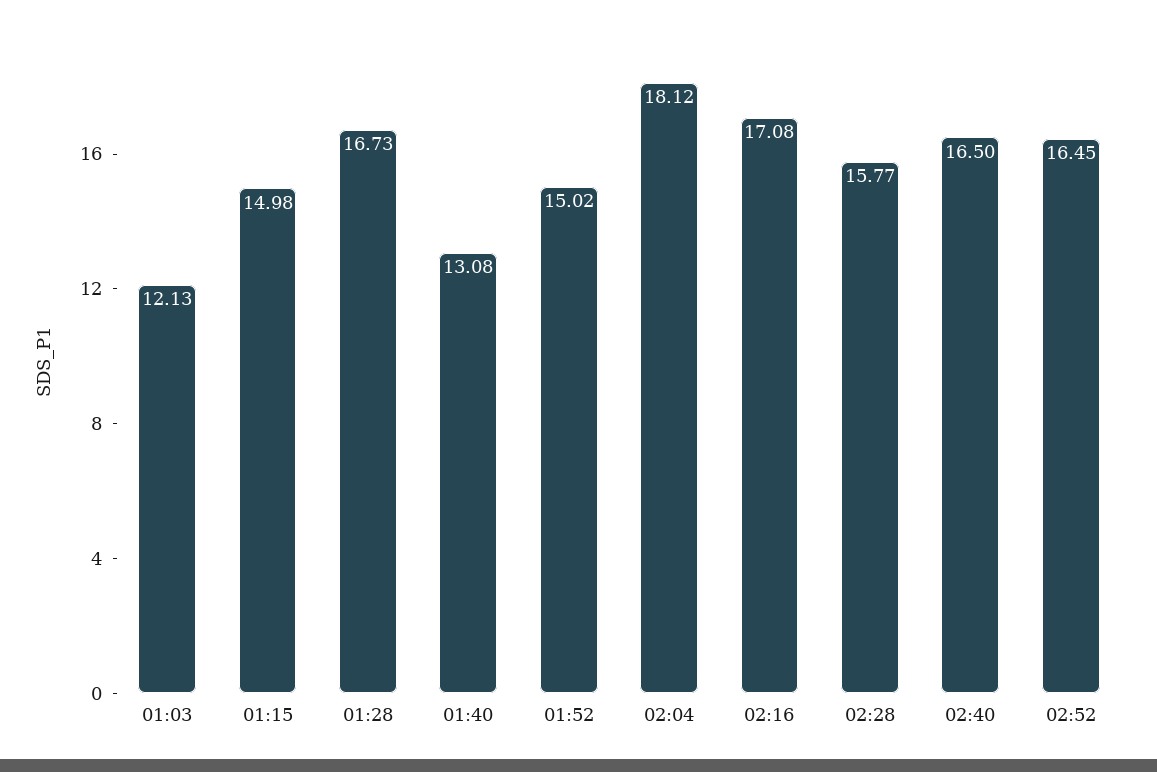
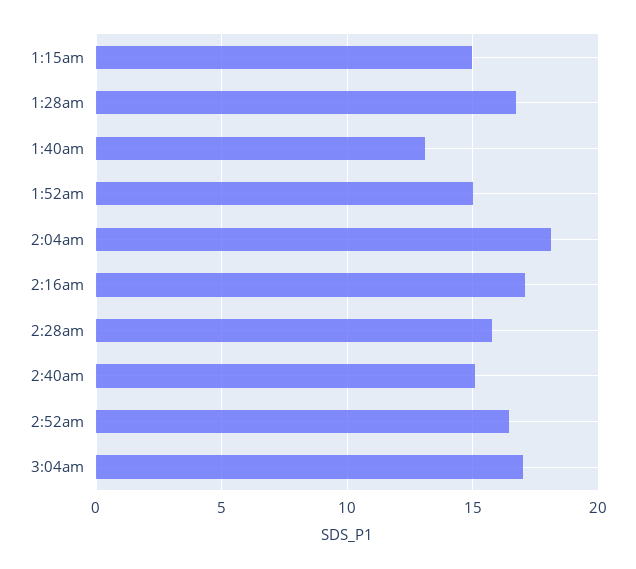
01:03: 12.13 -> none
02:40: 16.5 -> 15
3:04am: none -> 17

